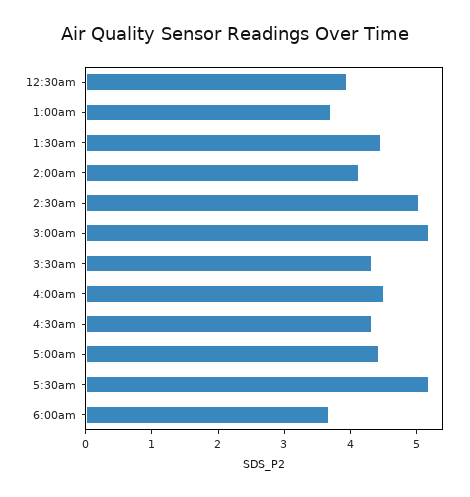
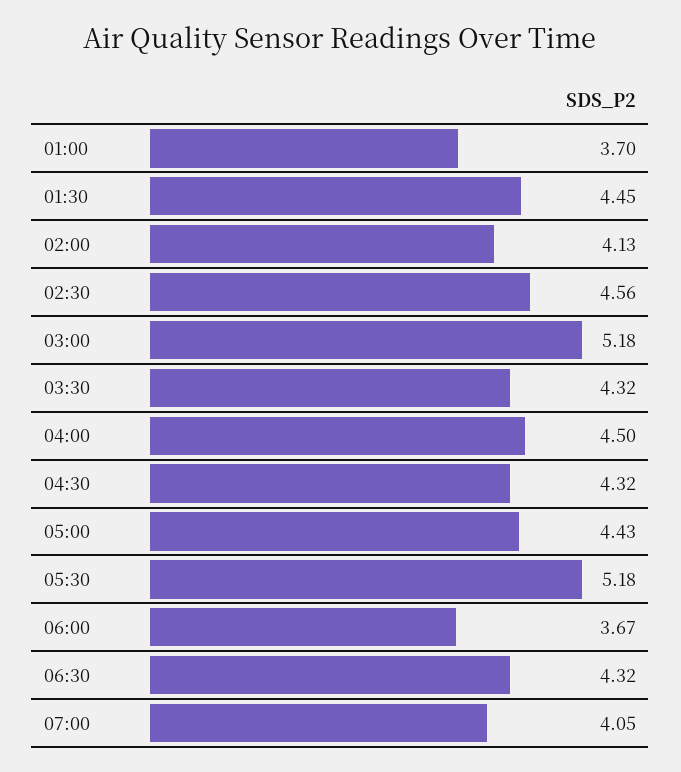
12:30am: 4 -> none
2:30am: 5 -> 4.56
06:30: none -> 4.32
07:00: none -> 4.05

